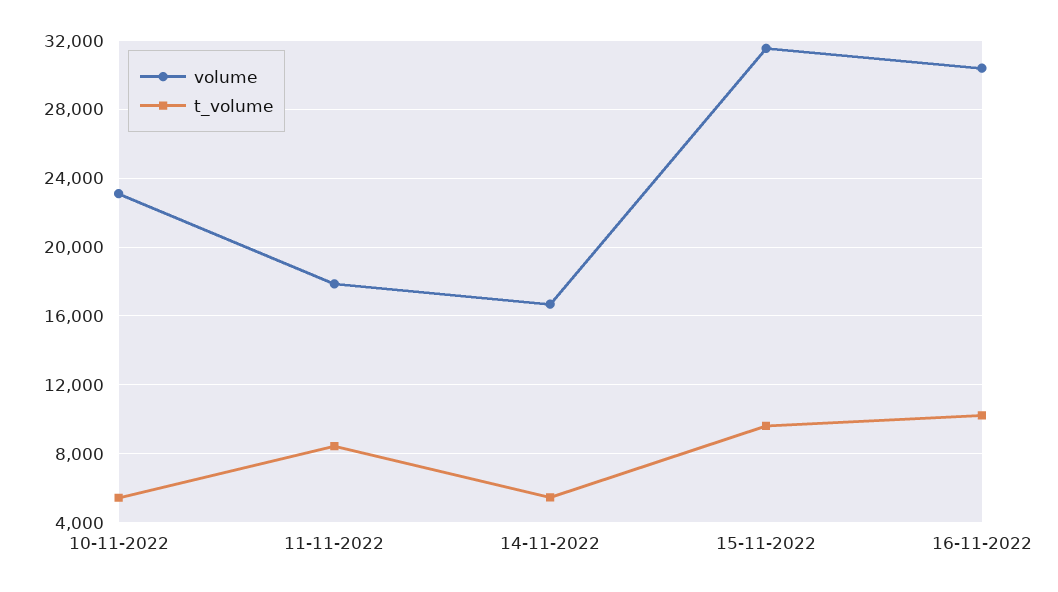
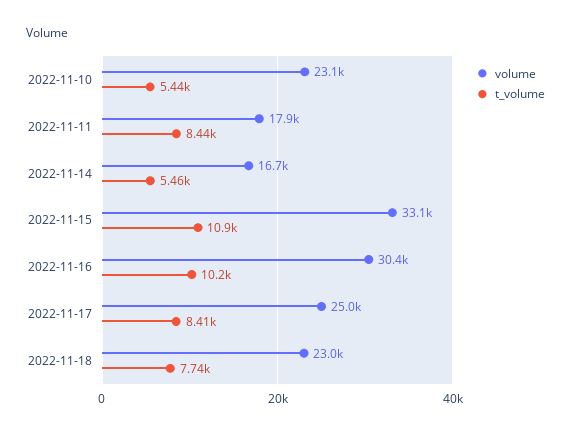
volume, 15-11-2022: 31500 -> 33100
t_volume, 15-11-2022: 9500 -> 10900
volume, 2022-11-17: none -> 25000
t_volume, 2022-11-17: none -> 8410
volume, 2022-11-18: none -> 23000
t_volume, 2022-11-18: none -> 7740

